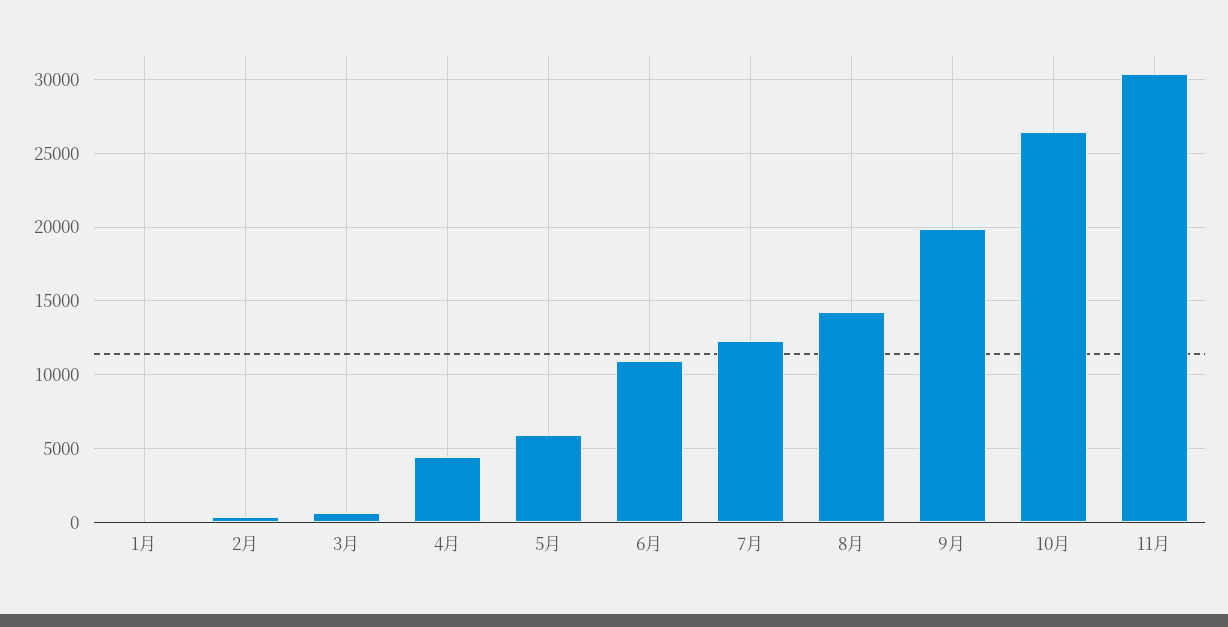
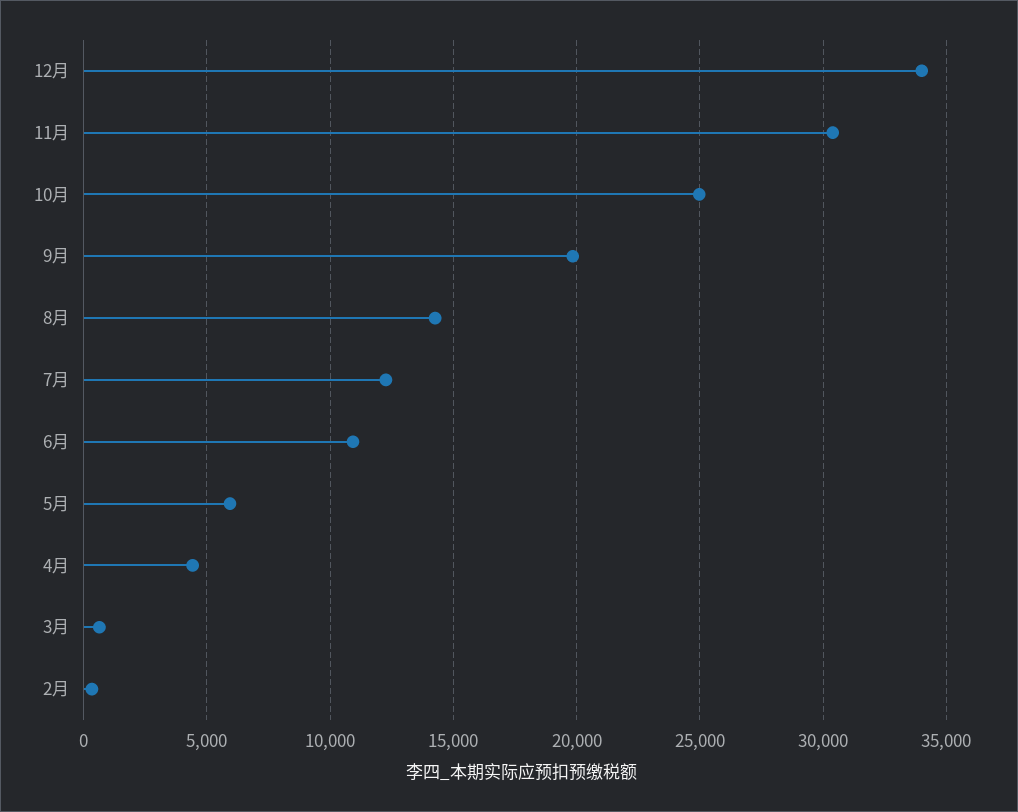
1月: 0 -> none
10月: 26500 -> 25000
12月: none -> 34000

